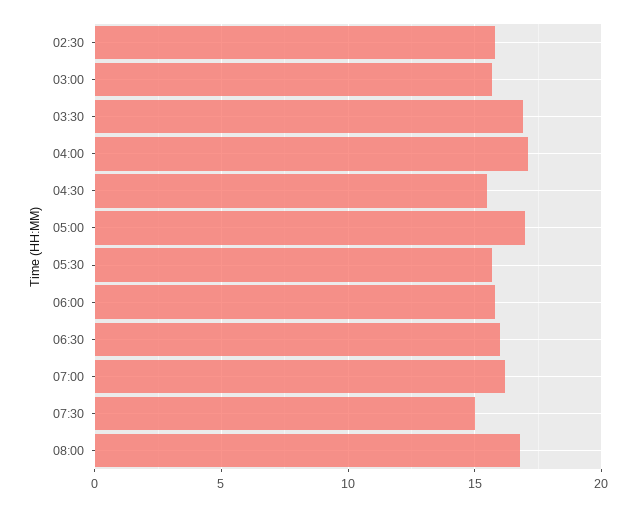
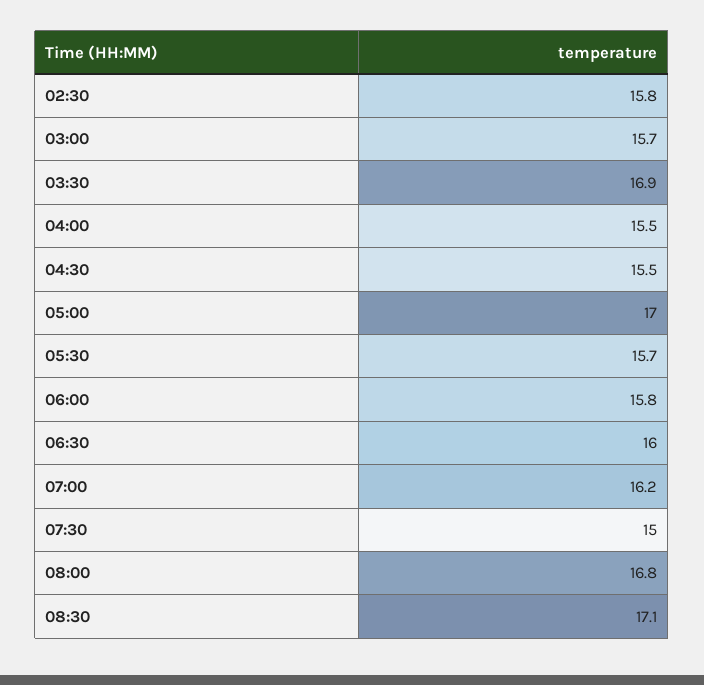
04:00: 17 -> 15.5
08:30: none -> 17.1

